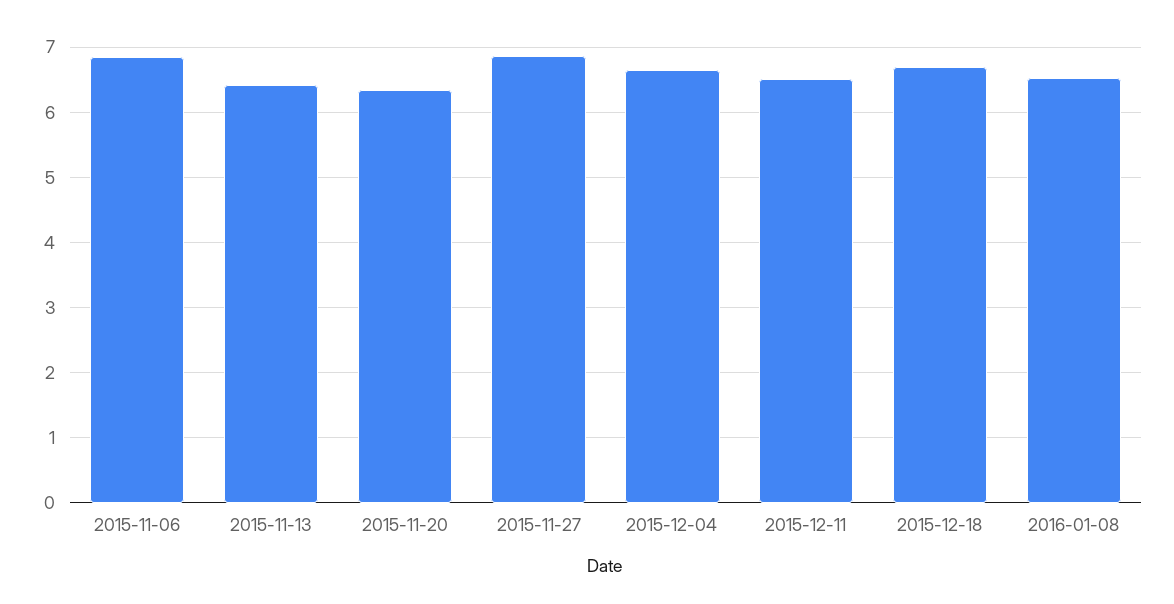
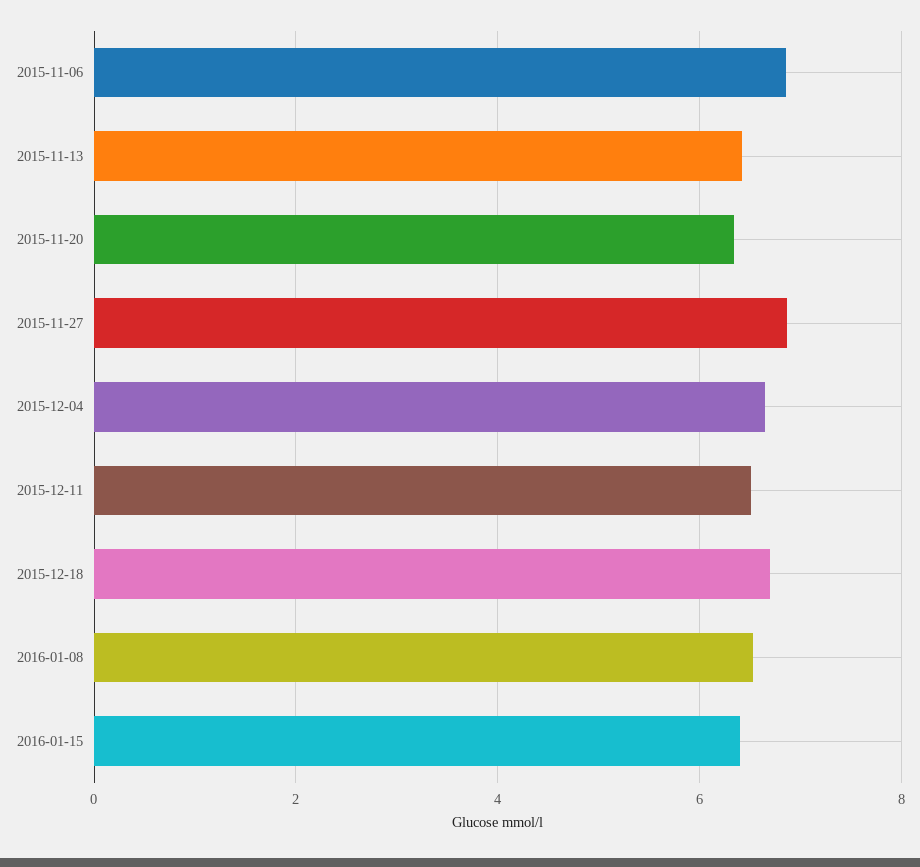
2016-01-15: none -> 6.4

